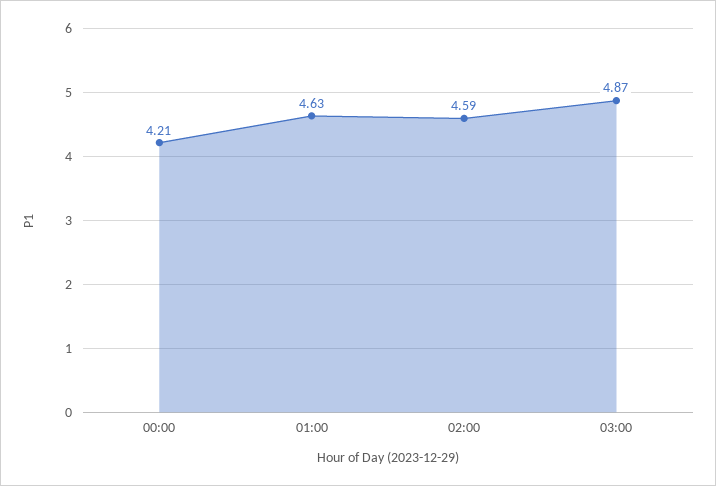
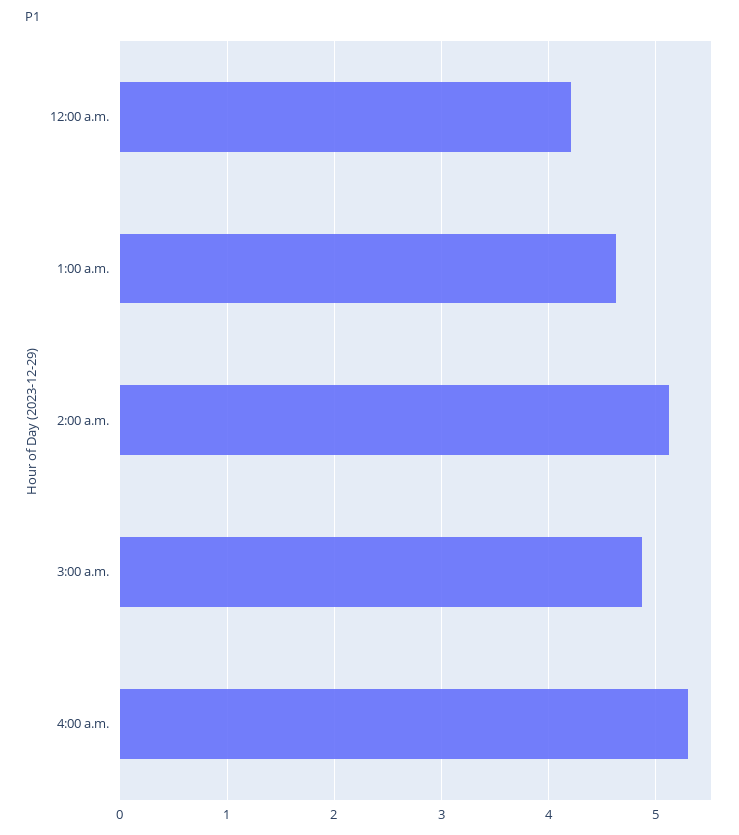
02:00: 4.59 -> 5.1
4:00 a.m.: none -> 5.3

